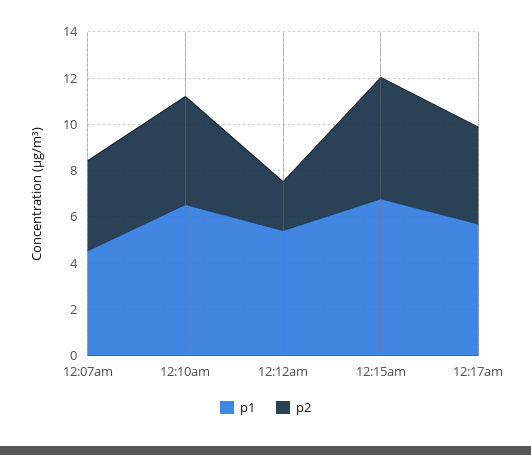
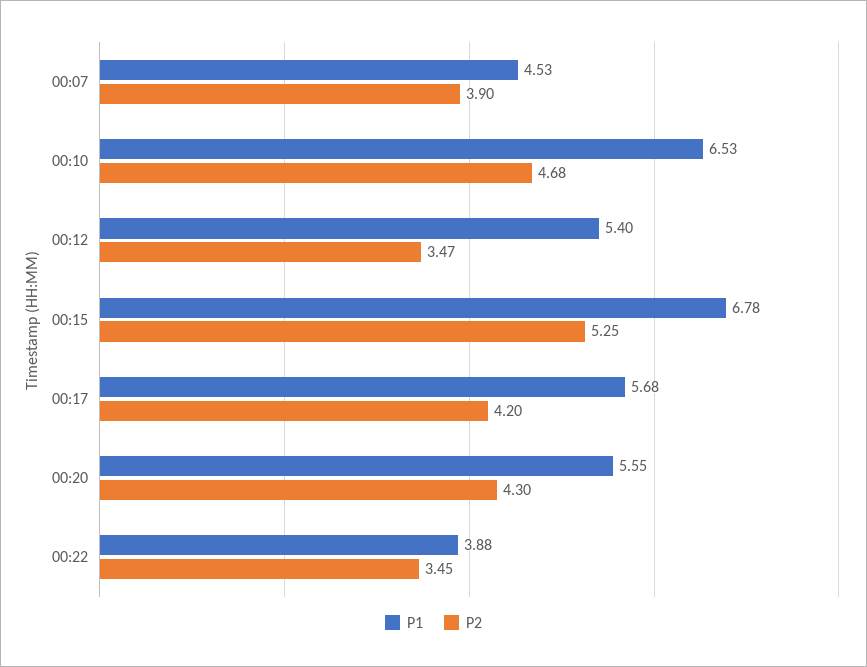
p2, 12:12am: 2 -> 3.47
p1, 00:20: none -> 5.55
p2, 00:20: none -> 4.3
p1, 00:22: none -> 3.88
p2, 00:22: none -> 3.45

